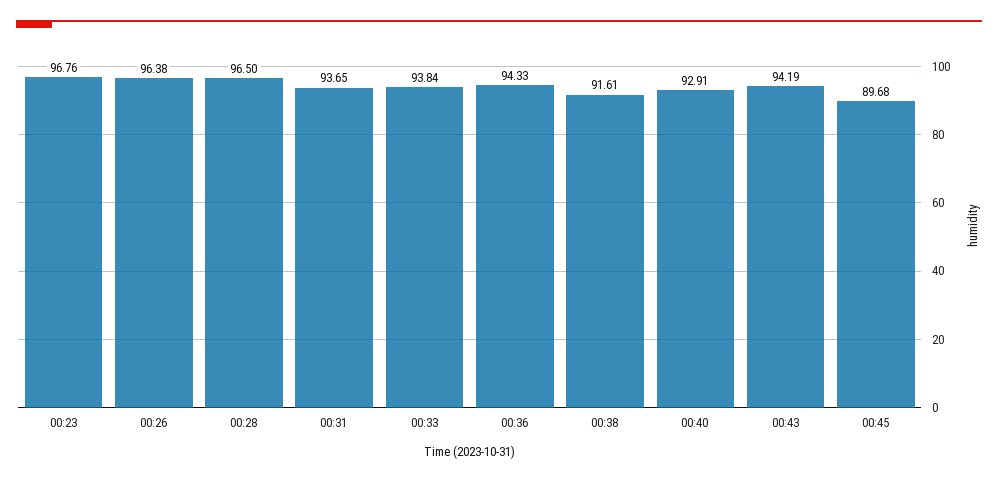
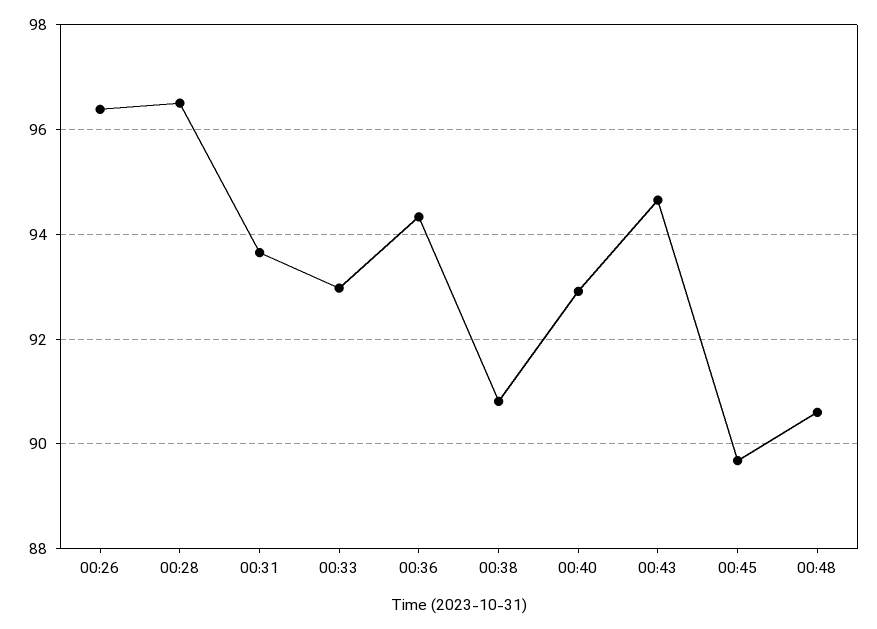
00:23: 96.76 -> none
00:33: 93.84 -> 93
00:38: 91.61 -> 90.8
00:43: 94.19 -> 94.6
00:48: none -> 90.6

